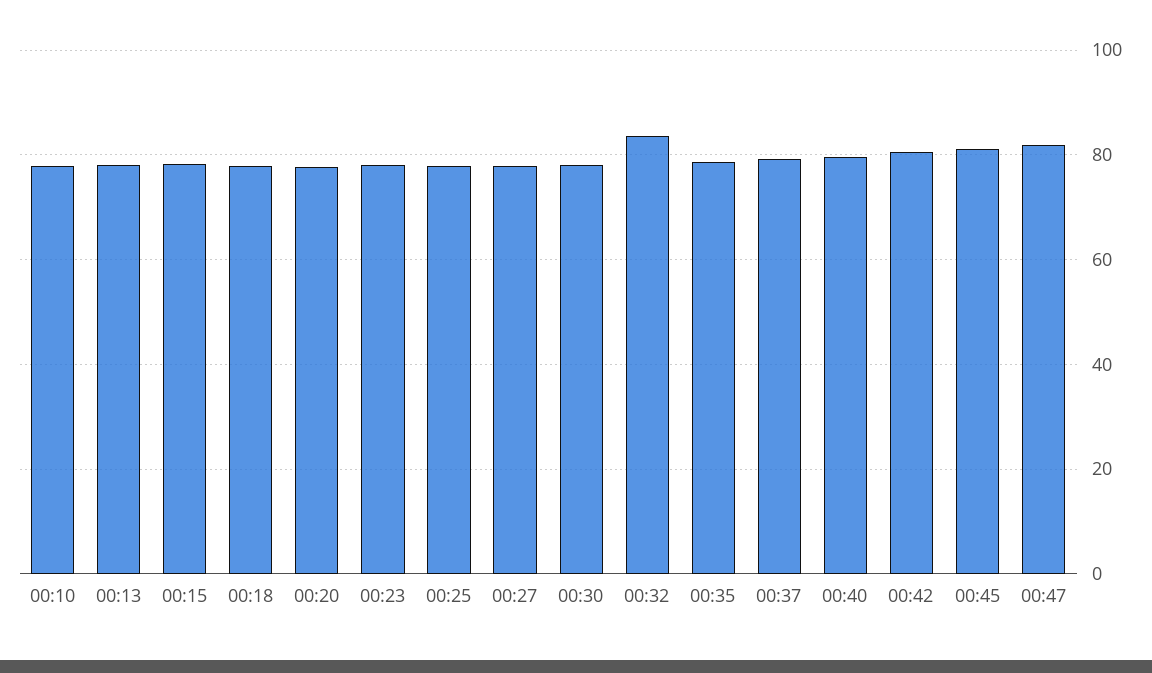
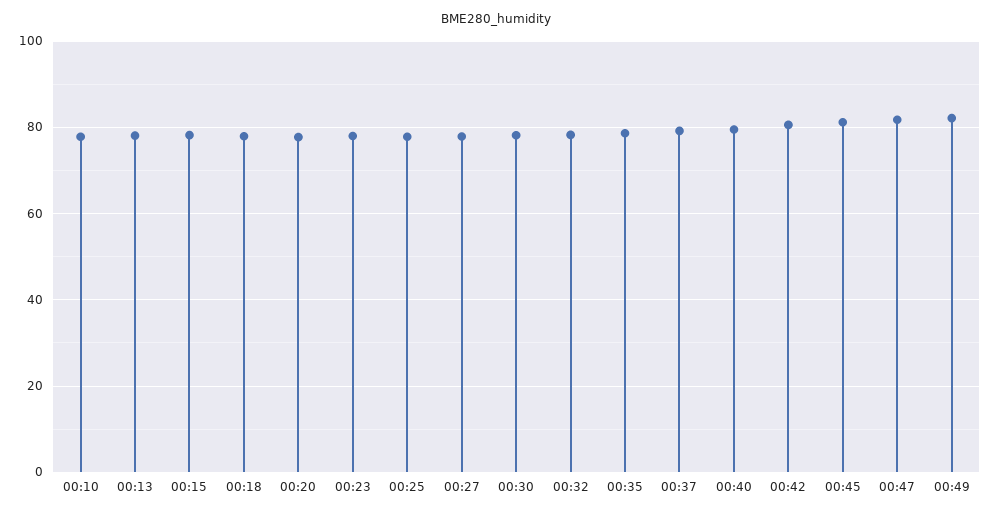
00:32: 84 -> 78
00:49: none -> 82

